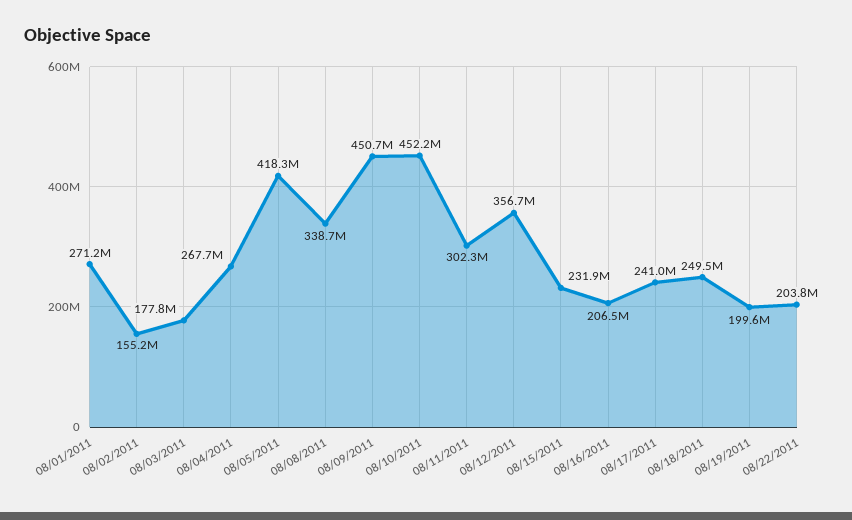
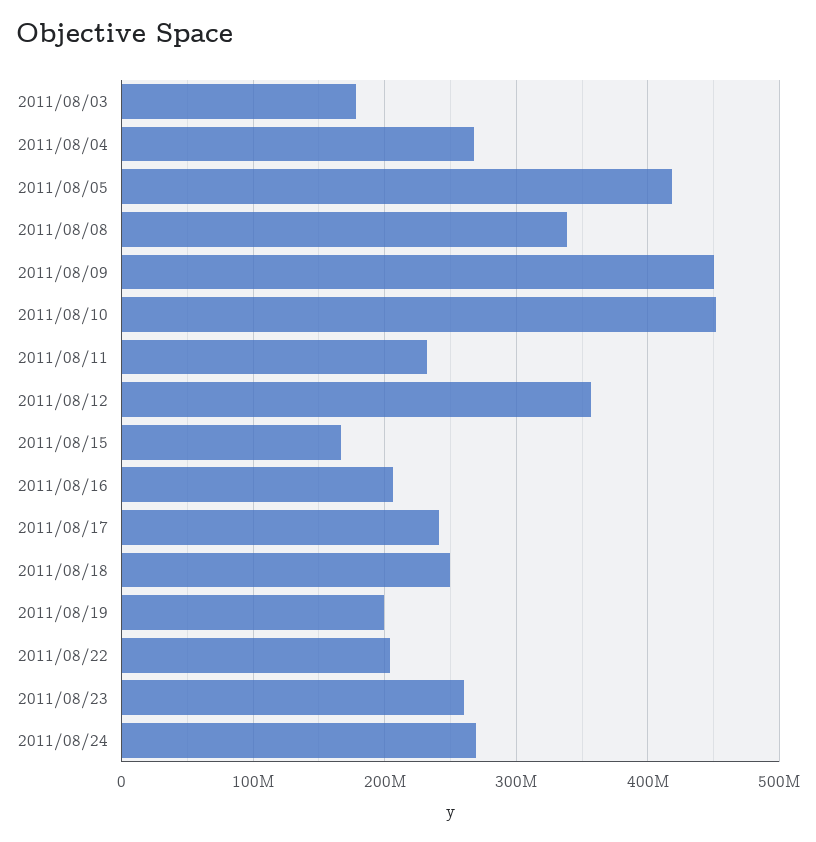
08/01/2011: 271200000 -> none
08/02/2011: 155200000 -> none
08/11/2011: 302300000 -> 230000000
08/15/2011: 231900000 -> 170000000
2011/08/23: none -> 260000000
2011/08/24: none -> 270000000

